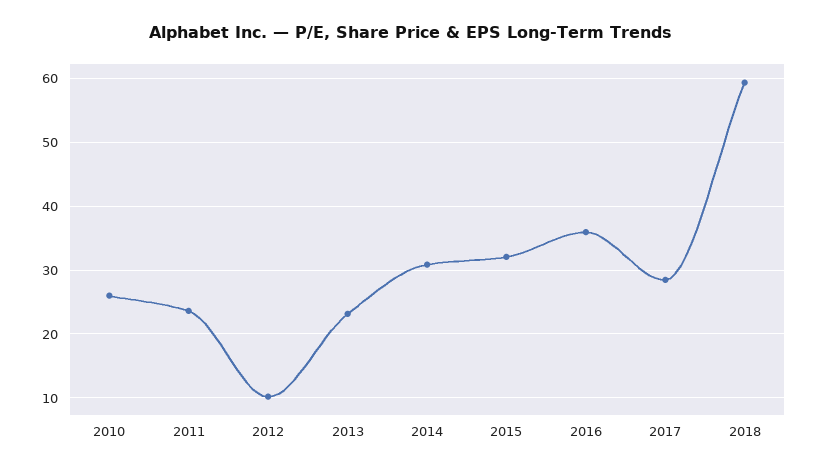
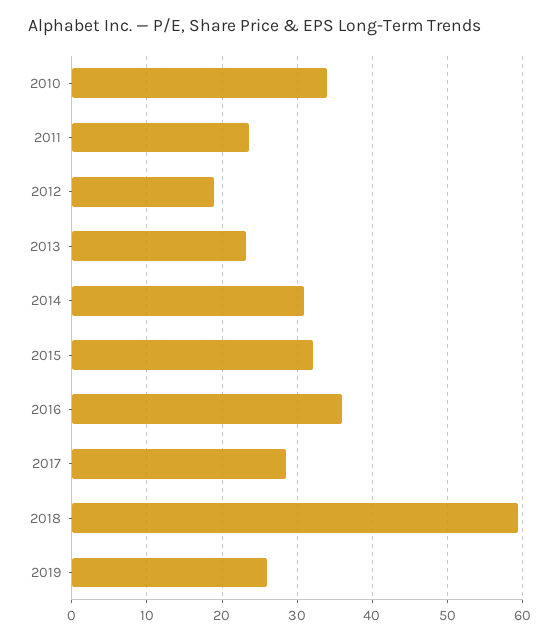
2010: 26 -> 34
2012: 10 -> 19
2019: none -> 26

